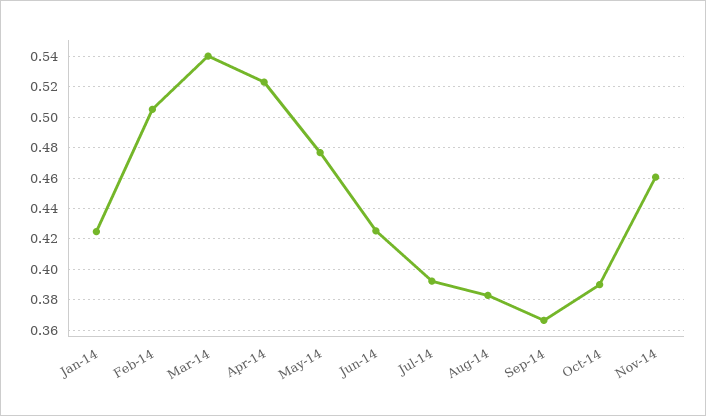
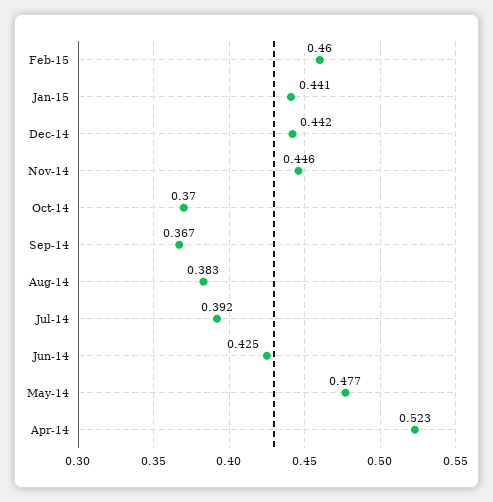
Jan-14: 0.425 -> none
Feb-14: 0.505 -> none
Mar-14: 0.54 -> none
Oct-14: 0.39 -> 0.37
Nov-14: 0.46 -> 0.446
Feb-15: none -> 0.46
Jan-15: none -> 0.441
Dec-14: none -> 0.442

